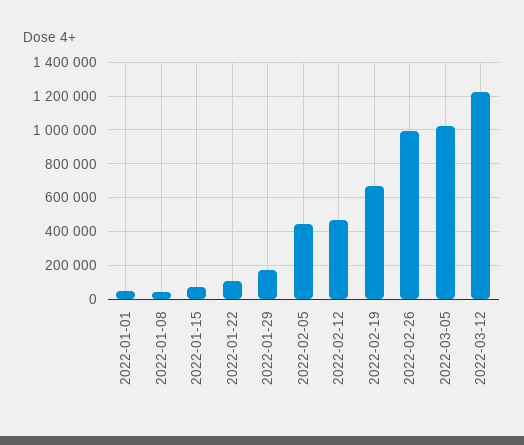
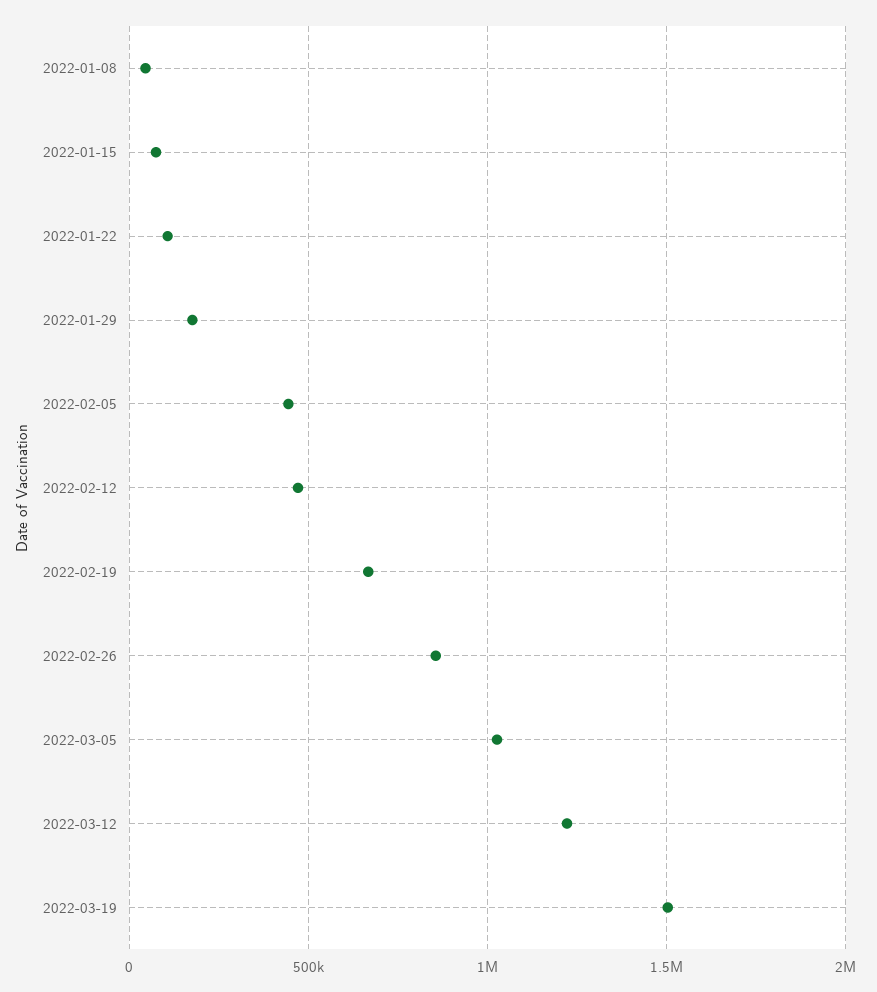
2022-01-01: 50000 -> none
2022-02-26: 1000000 -> 850000
2022-03-19: none -> 1500000

